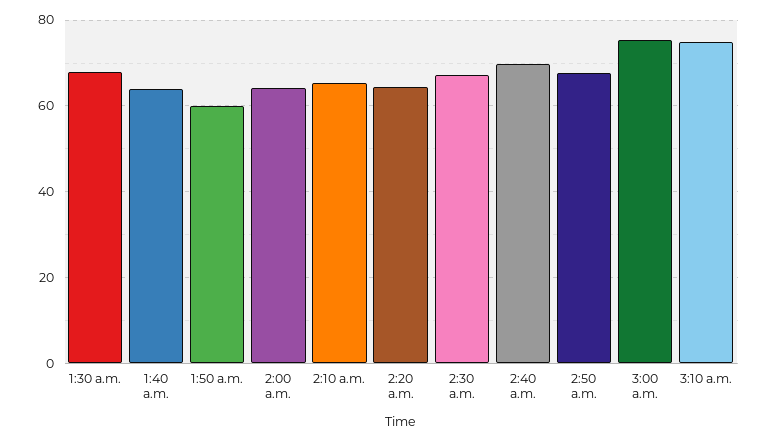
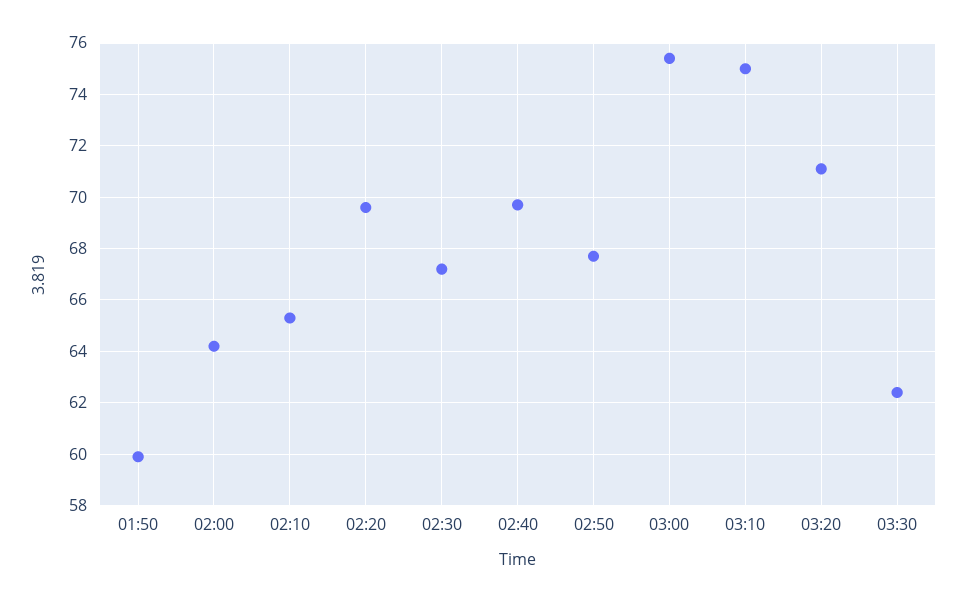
1:30 a.m.: 68 -> none
1:40 a.m.: 64 -> none
2:20 a.m.: 64 -> 69.5
03:20: none -> 71
03:30: none -> 62.5

